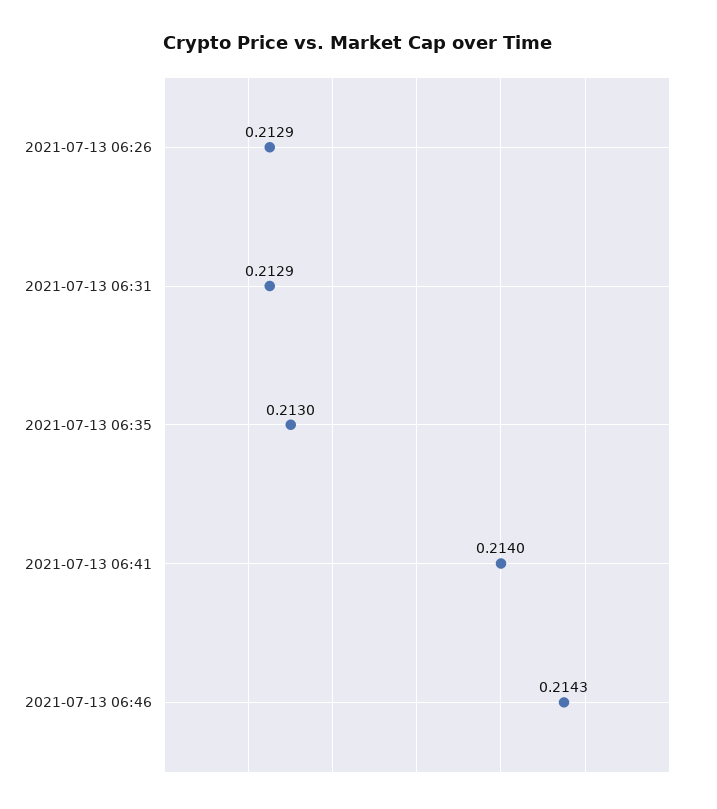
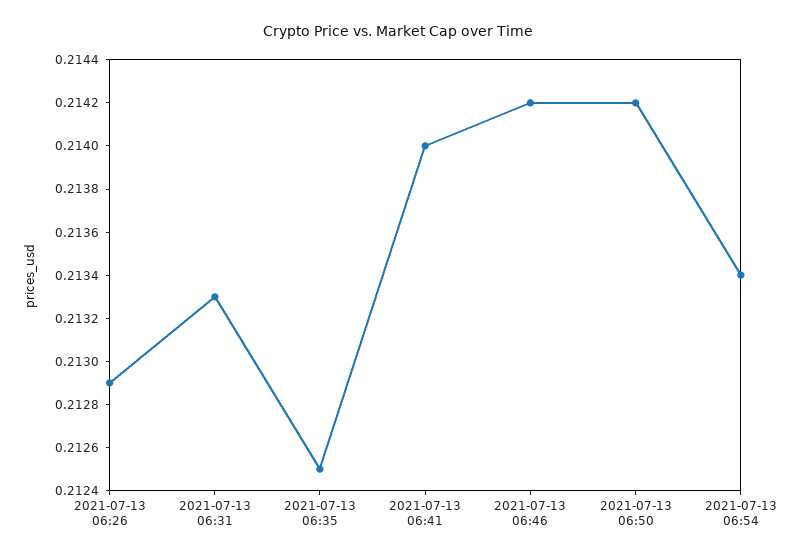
2021-07-13 06:31: 0.2129 -> 0.2133
2021-07-13 06:35: 0.213 -> 0.2125
2021-07-13 06:46: 0.2143 -> 0.2142
2021-07-13 06:50: none -> 0.2142
2021-07-13 06:54: none -> 0.2134

